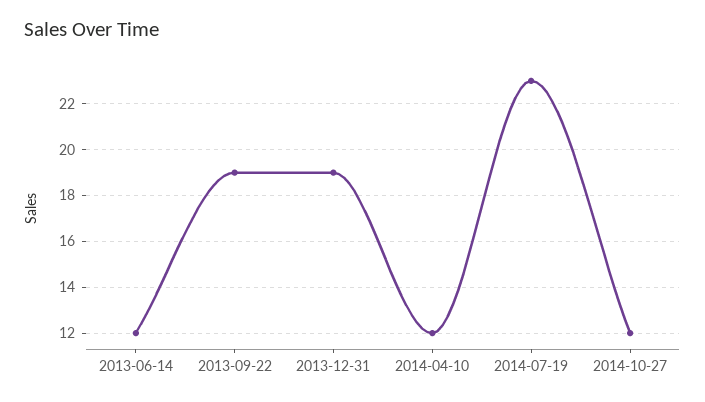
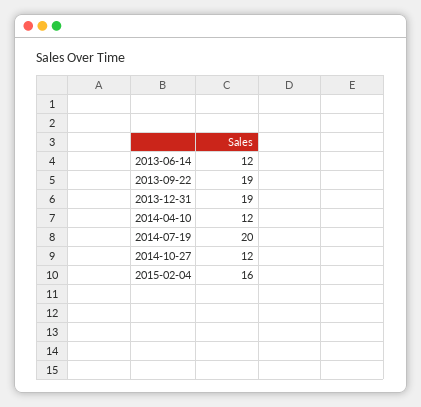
2014-07-19: 23 -> 20
2015-02-04: none -> 16

